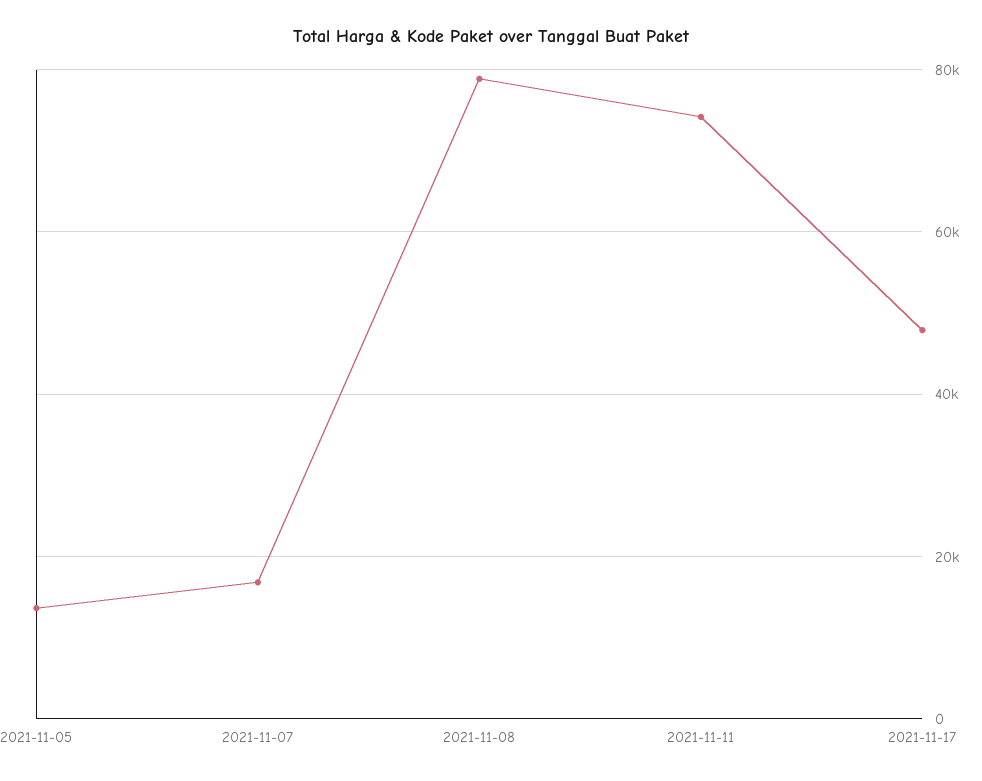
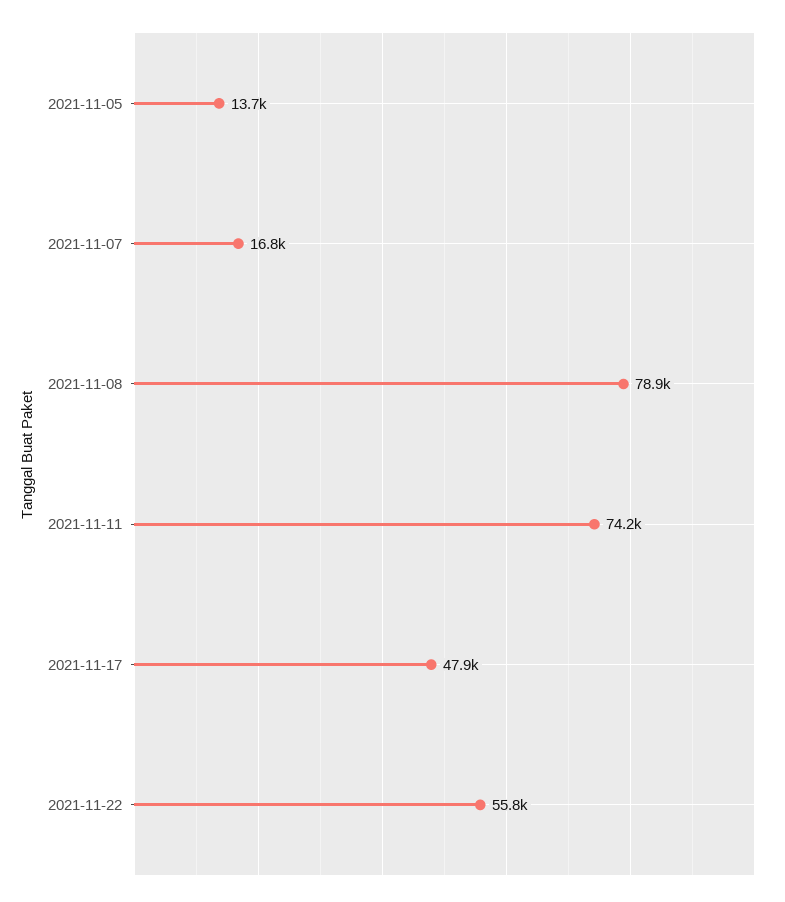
2021-11-22: none -> 55800

